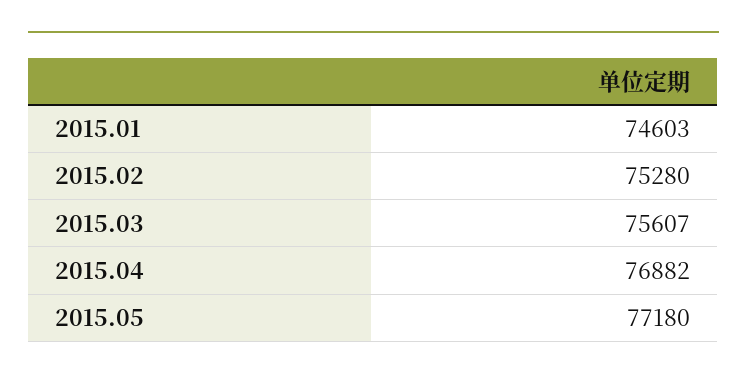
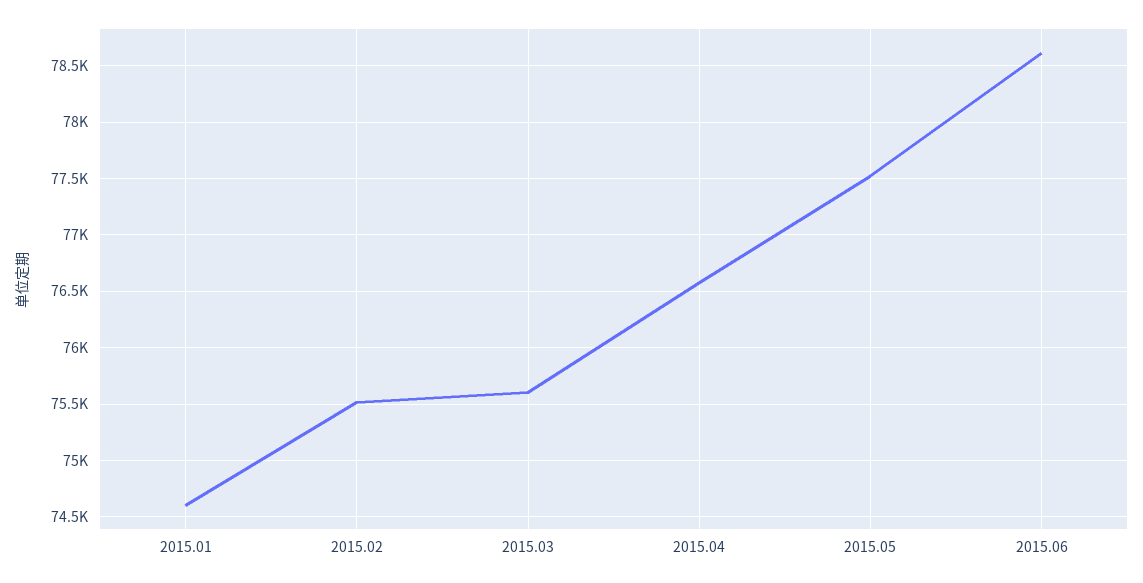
2015.02: 75280 -> 75500
2015.04: 76882 -> 76600
2015.05: 77180 -> 77500
2015.06: none -> 78600

